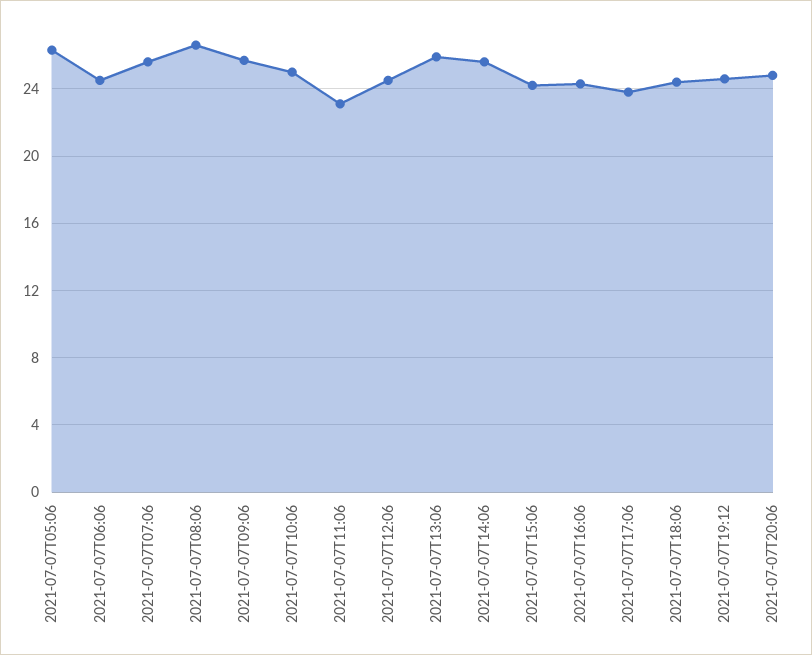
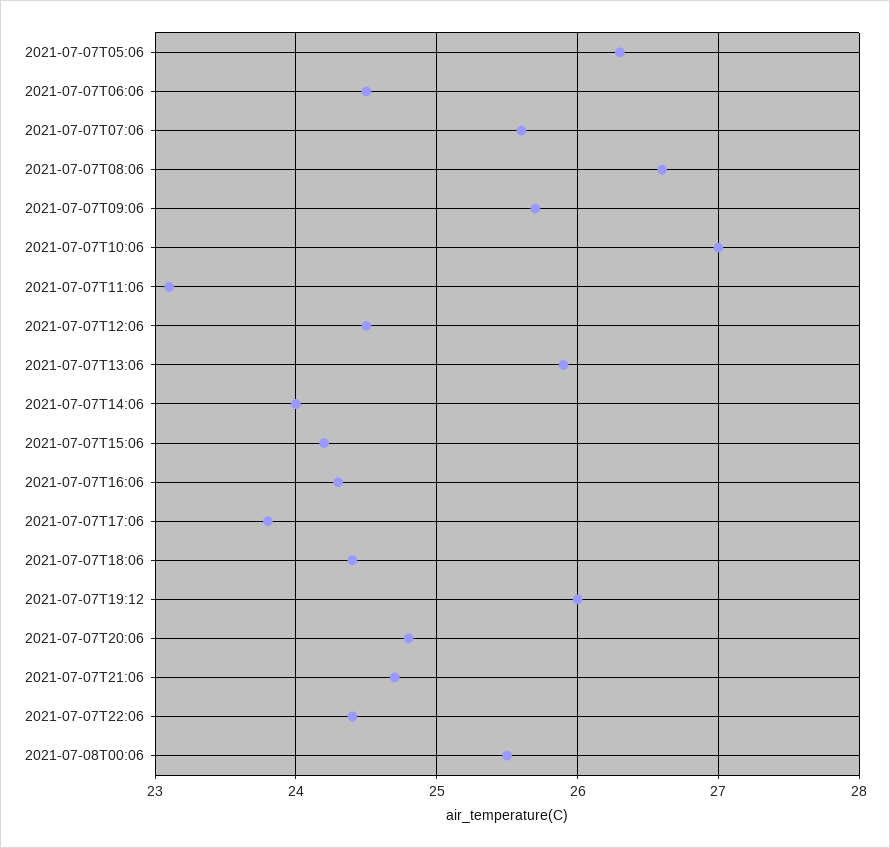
2021-07-07T10:06: 25 -> 27
2021-07-07T14:06: 25.5 -> 24
2021-07-07T19:12: 24.5 -> 26
2021-07-07T21:06: none -> 24.7
2021-07-07T22:06: none -> 24.4
2021-07-08T00:06: none -> 25.5

